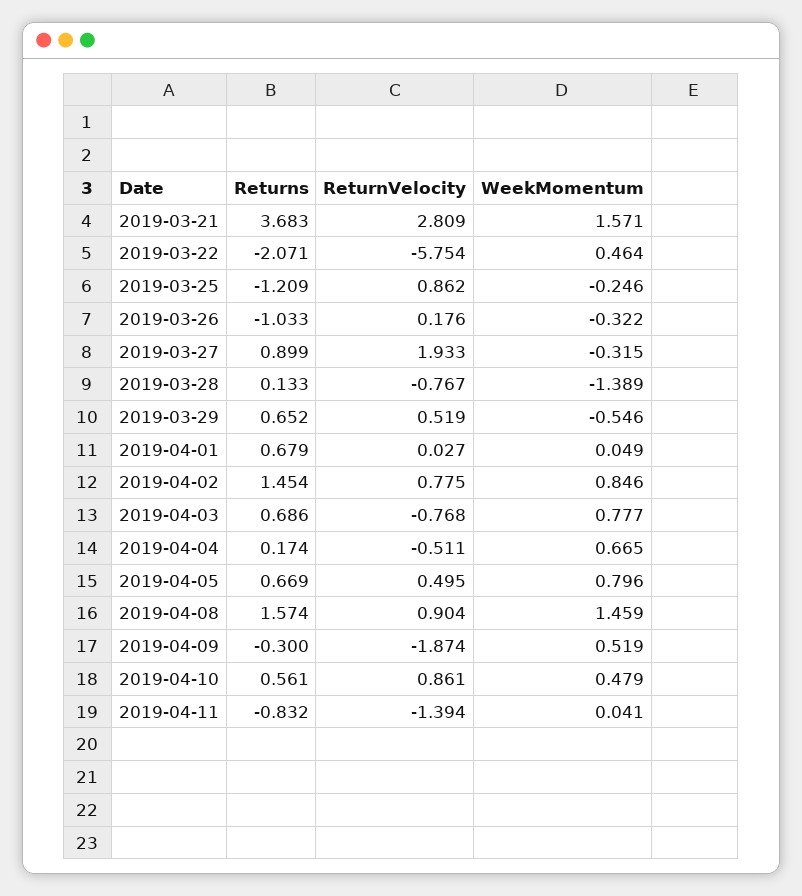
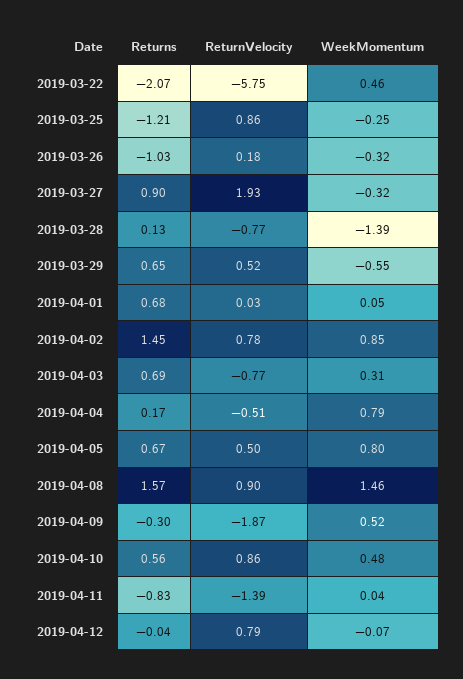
Returns, 2019-03-21: 3.683 -> none
ReturnVelocity, 2019-03-21: 2.809 -> none
WeekMomentum, 2019-03-21: 1.571 -> none
WeekMomentum, 2019-04-03: 0.777 -> 0.31
WeekMomentum, 2019-04-04: 0.665 -> 0.79
Returns, 2019-04-12: none -> -0.04
ReturnVelocity, 2019-04-12: none -> 0.79
WeekMomentum, 2019-04-12: none -> -0.07

